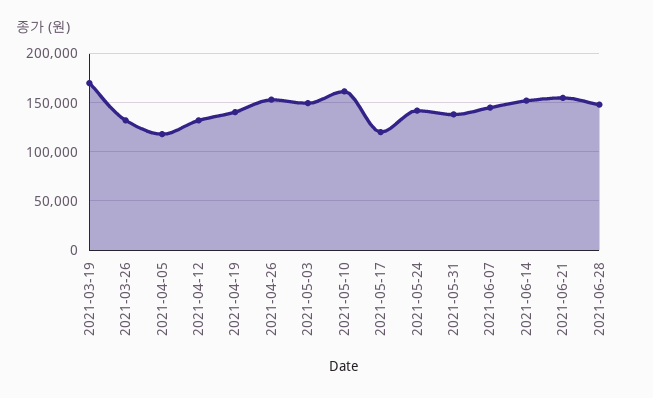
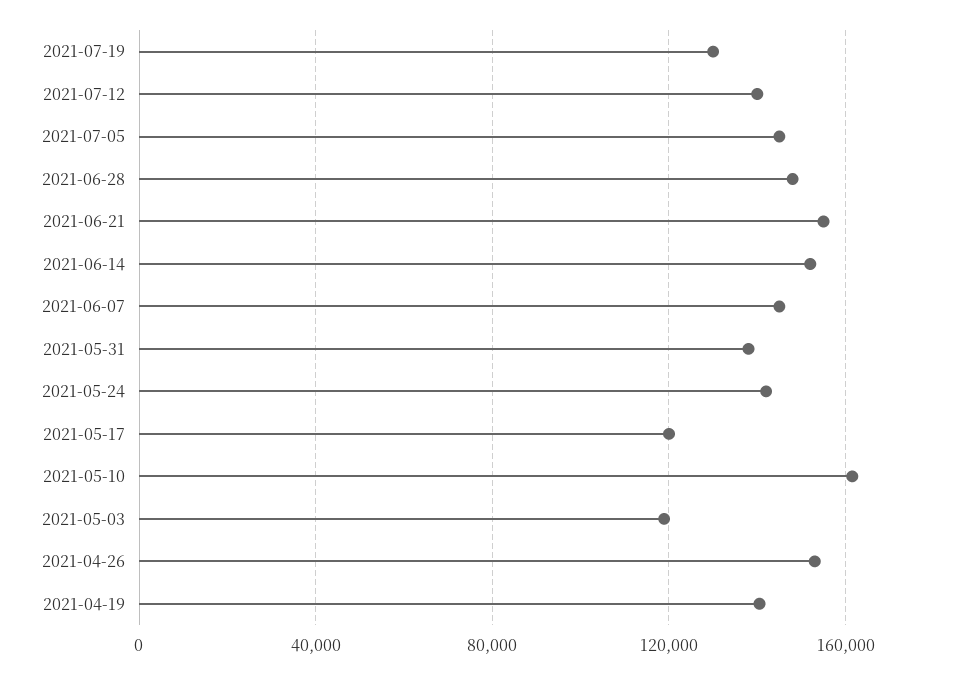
2021-03-19: 170000 -> none
2021-03-26: 130000 -> none
2021-04-05: 120000 -> none
2021-04-12: 130000 -> none
2021-05-03: 150000 -> 120000
2021-07-19: none -> 130000
2021-07-12: none -> 140000
2021-07-05: none -> 145000

